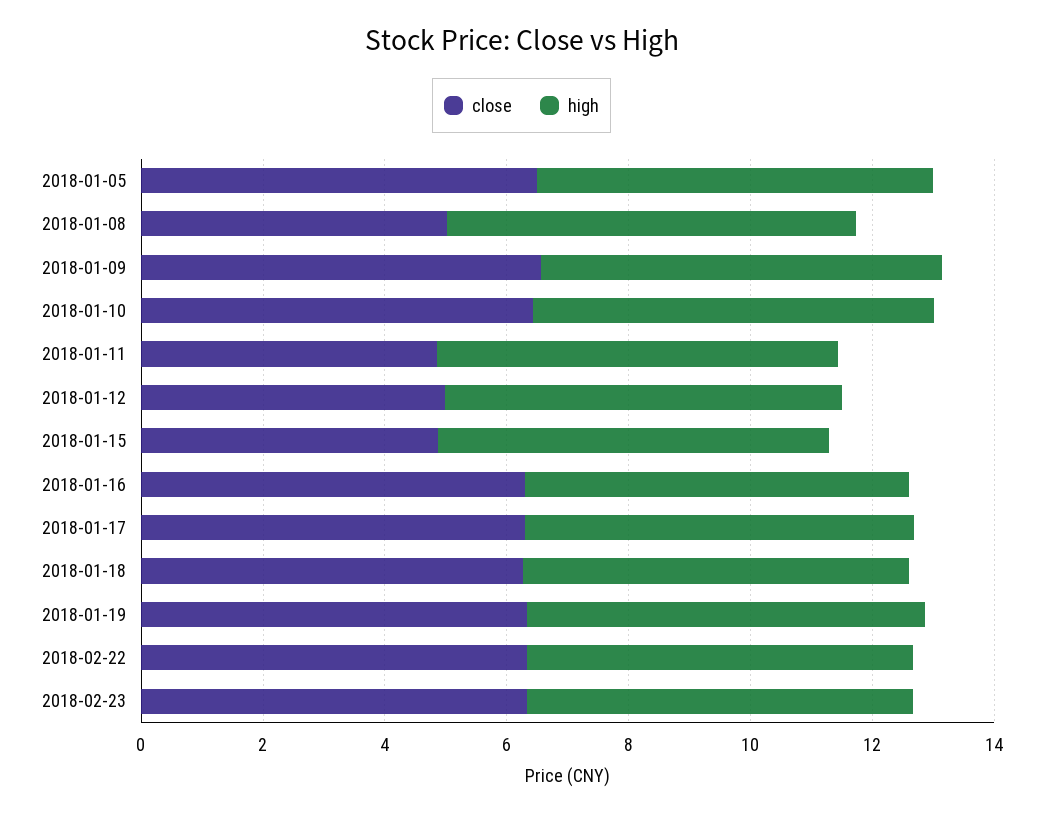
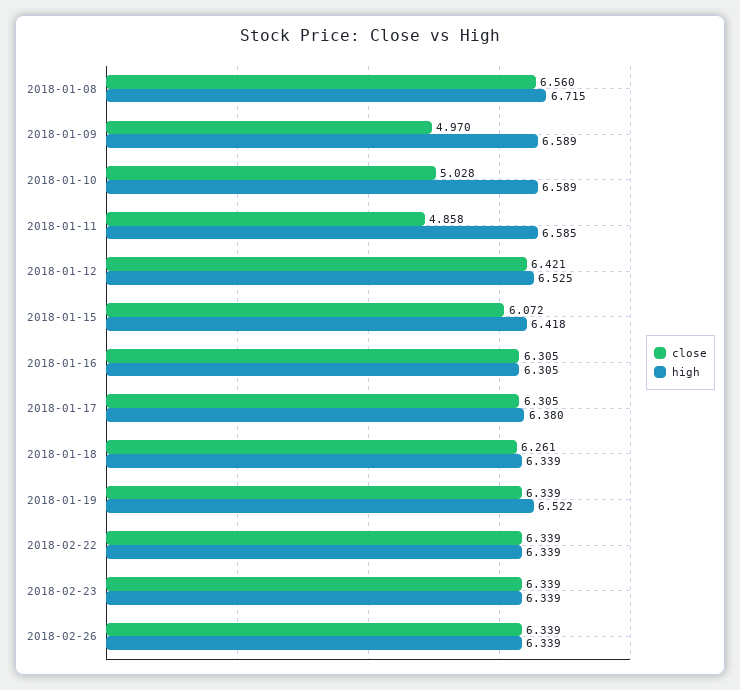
close, 2018-01-05: 6.5 -> none
high, 2018-01-05: 6.5 -> none
close, 2018-01-08: 5 -> 6.56
close, 2018-01-09: 6.5 -> 4.97
close, 2018-01-10: 6.5 -> 5.028
close, 2018-01-12: 5 -> 6.421
close, 2018-01-15: 5 -> 6.072
close, 2018-02-26: none -> 6.339
high, 2018-02-26: none -> 6.339

